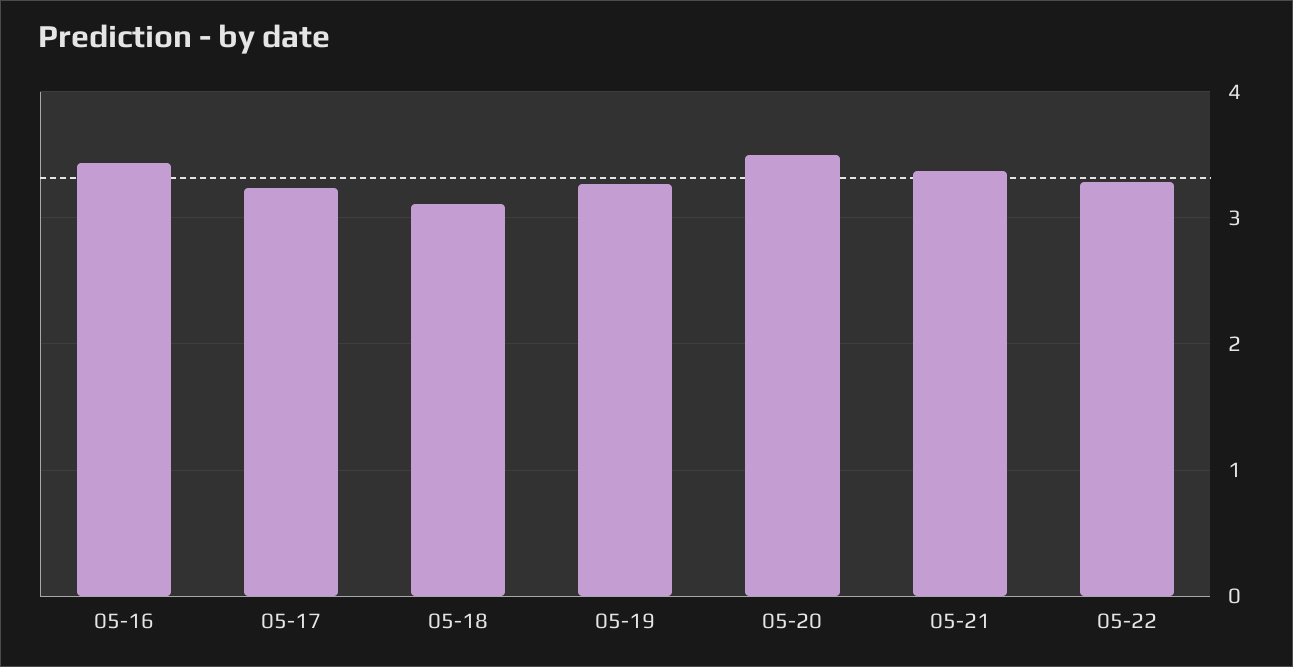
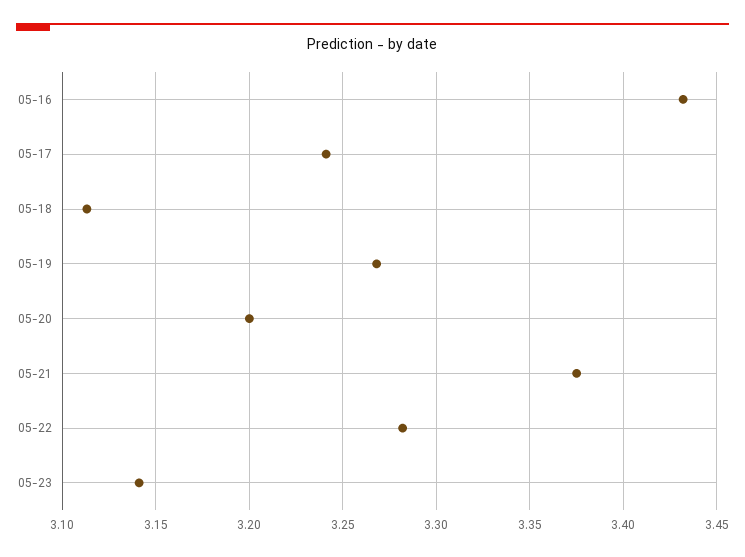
05-20: 3.5 -> 3.2
05-23: none -> 3.14

